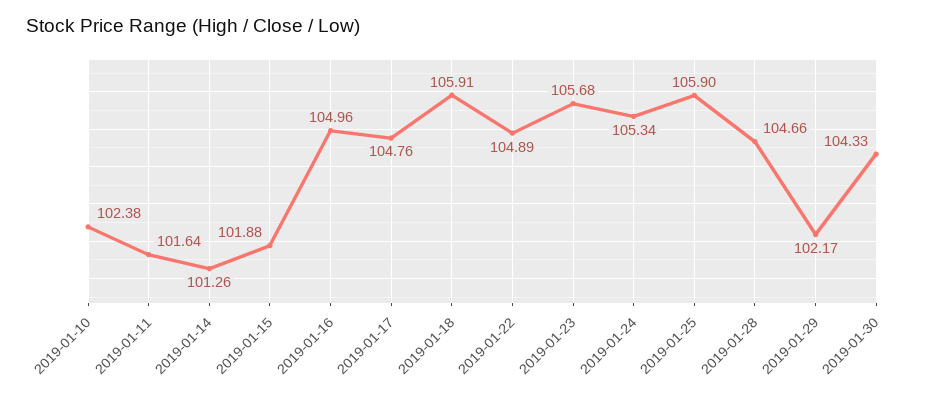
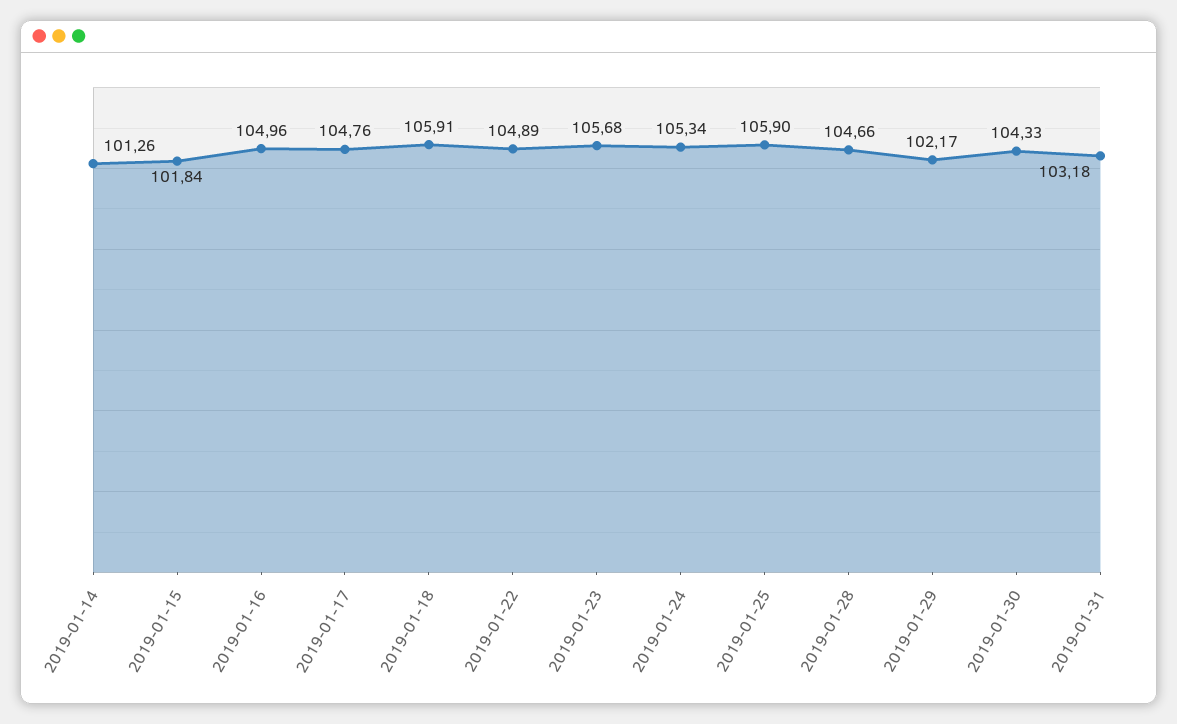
2019-01-10: 102.38 -> none
2019-01-11: 101.64 -> none
2019-01-15: 101.88 -> 101.84
2019-01-31: none -> 103.18

